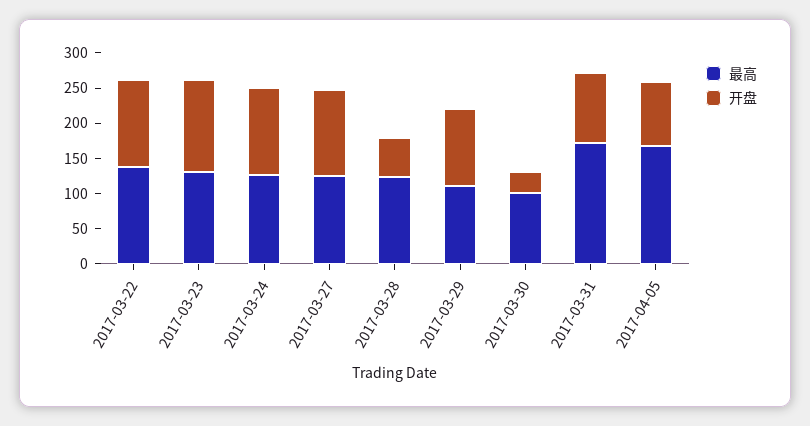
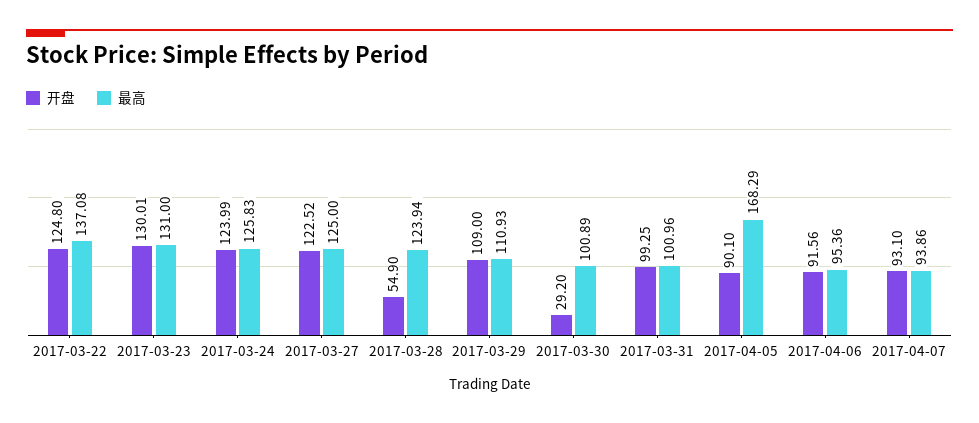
最高, 2017-03-31: 175 -> 100.96
开盘, 2017-04-06: none -> 91.56
最高, 2017-04-06: none -> 95.36
开盘, 2017-04-07: none -> 93.1
最高, 2017-04-07: none -> 93.86

